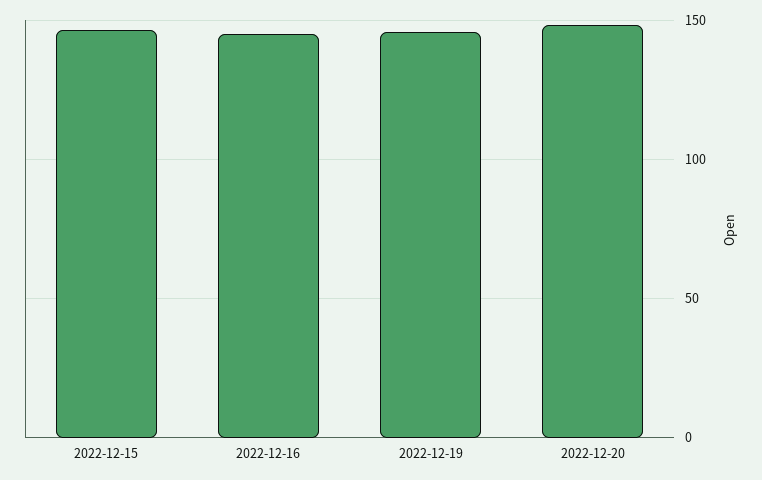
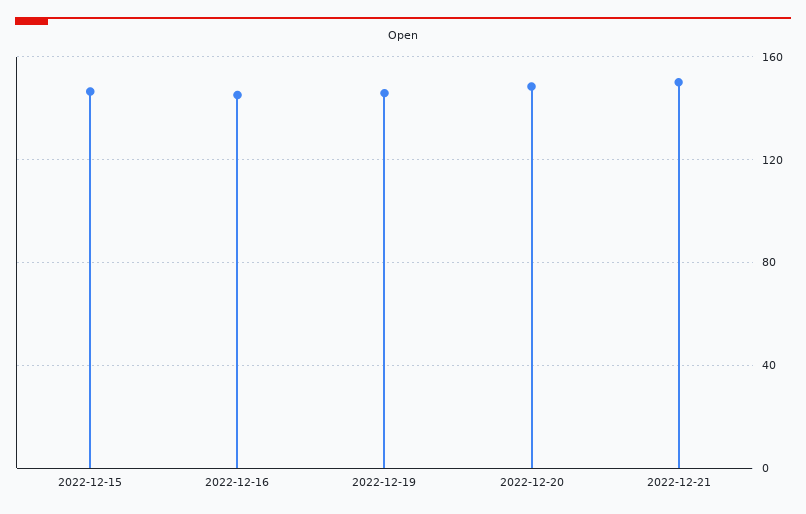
2022-12-21: none -> 150

